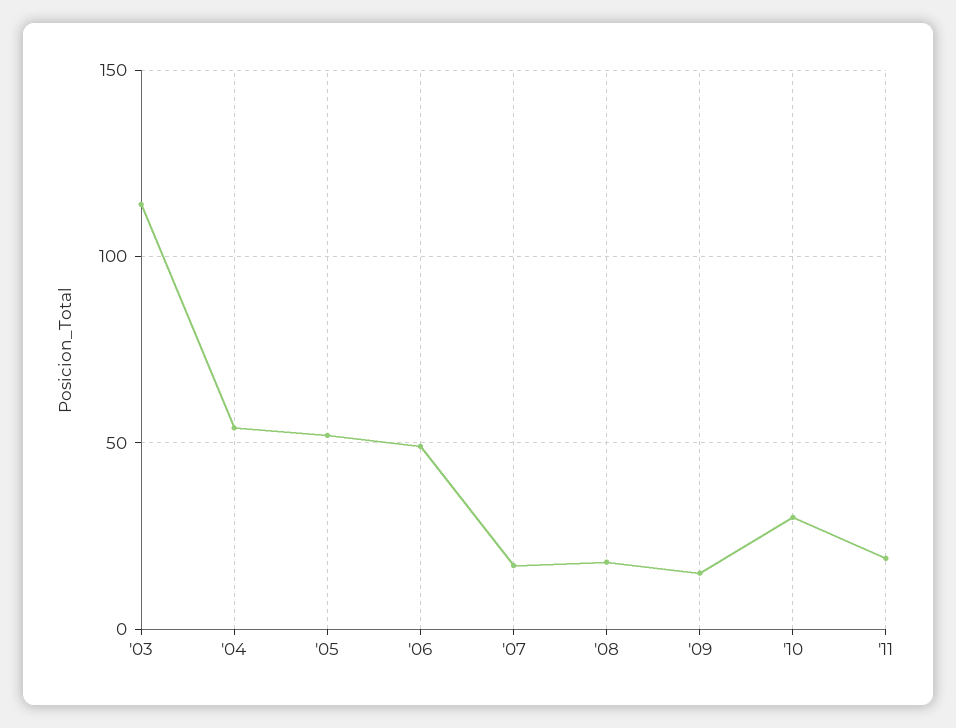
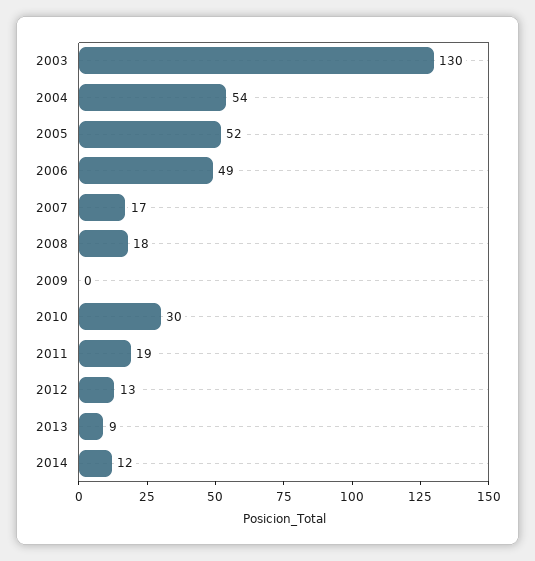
'03: 115 -> 130
'09: 15 -> 0
2012: none -> 13
2013: none -> 9
2014: none -> 12

